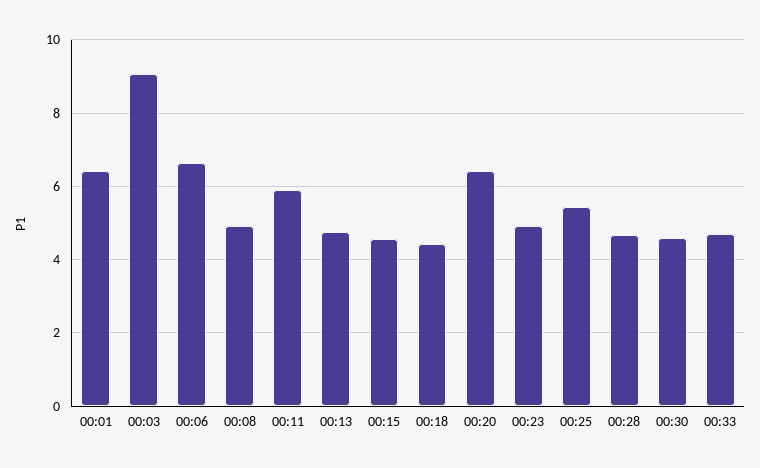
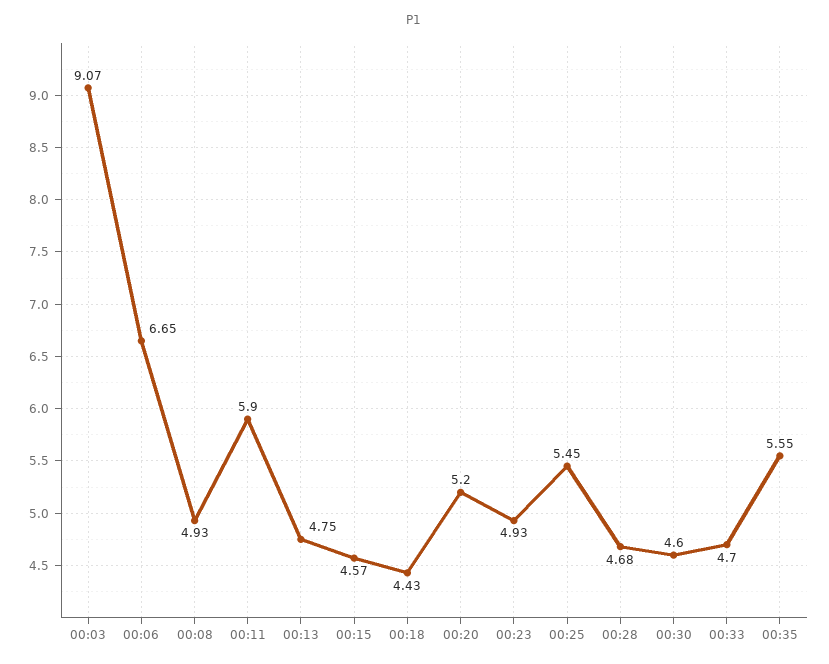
00:01: 6.4 -> none
00:20: 6.4 -> 5.2
00:35: none -> 5.55

